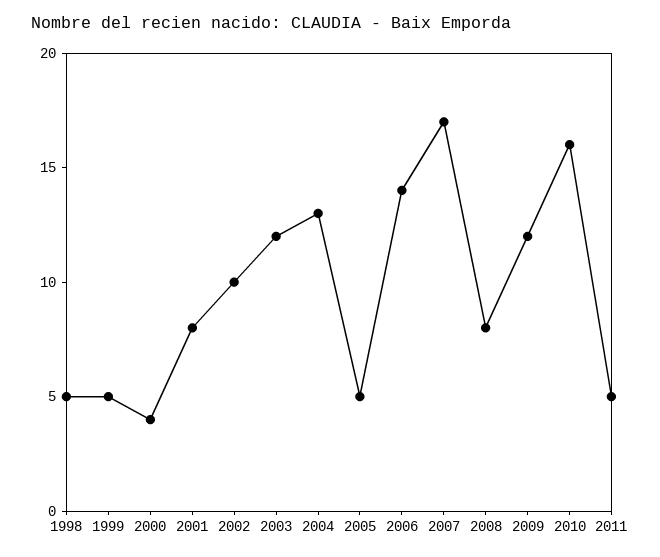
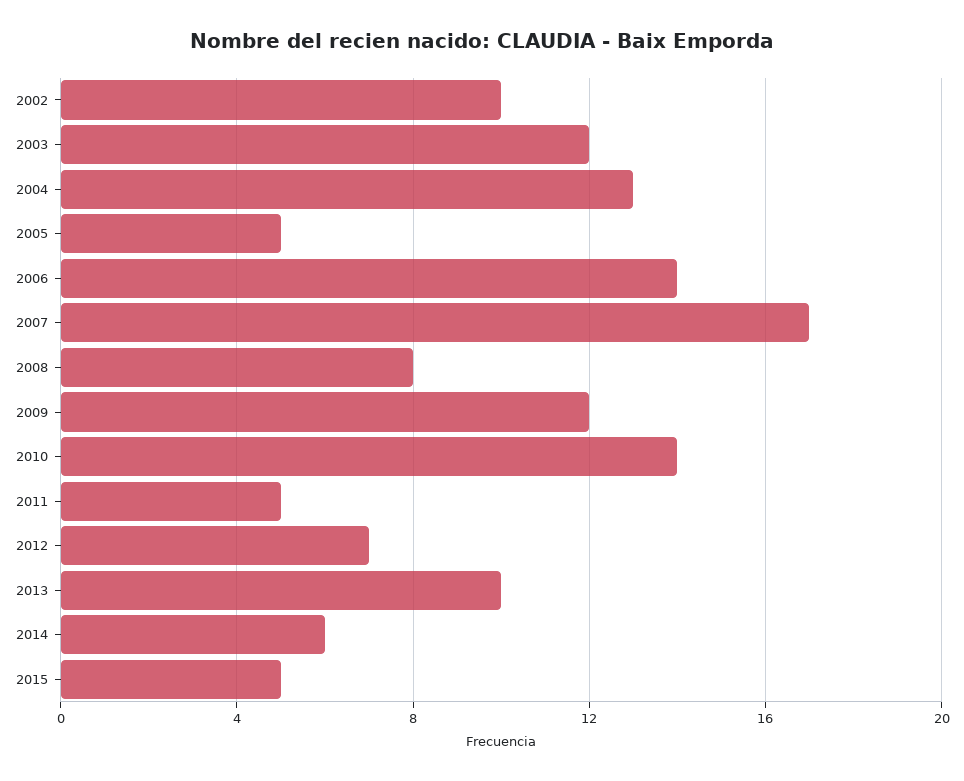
1998: 5 -> none
1999: 5 -> none
2000: 4 -> none
2001: 8 -> none
2010: 16 -> 14
2012: none -> 7
2013: none -> 10
2014: none -> 6
2015: none -> 5

